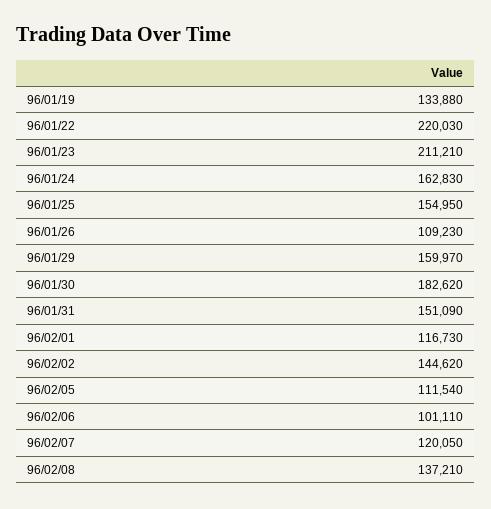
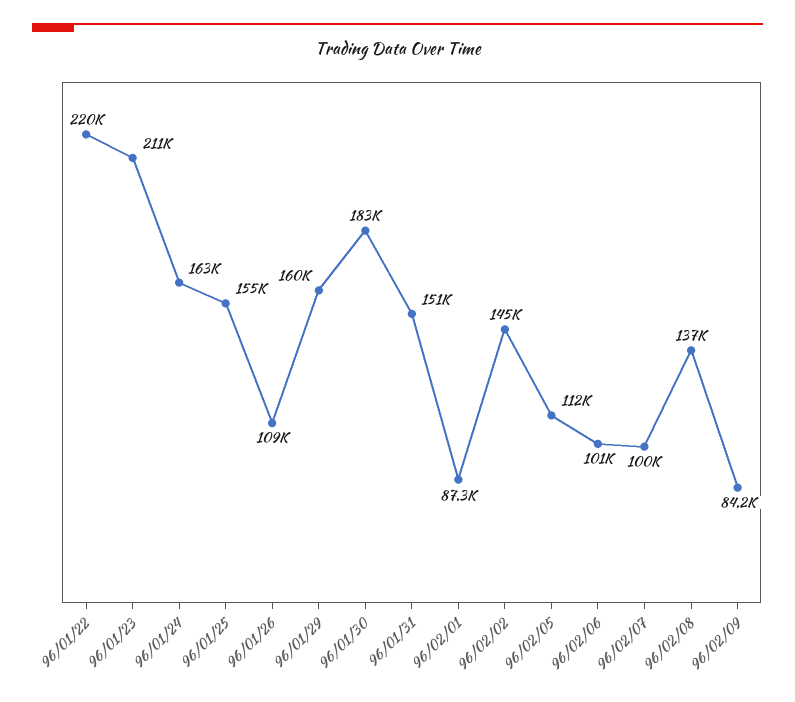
96/01/19: 133880 -> none
96/02/01: 116730 -> 87300
96/02/07: 120050 -> 100000
96/02/09: none -> 84200

